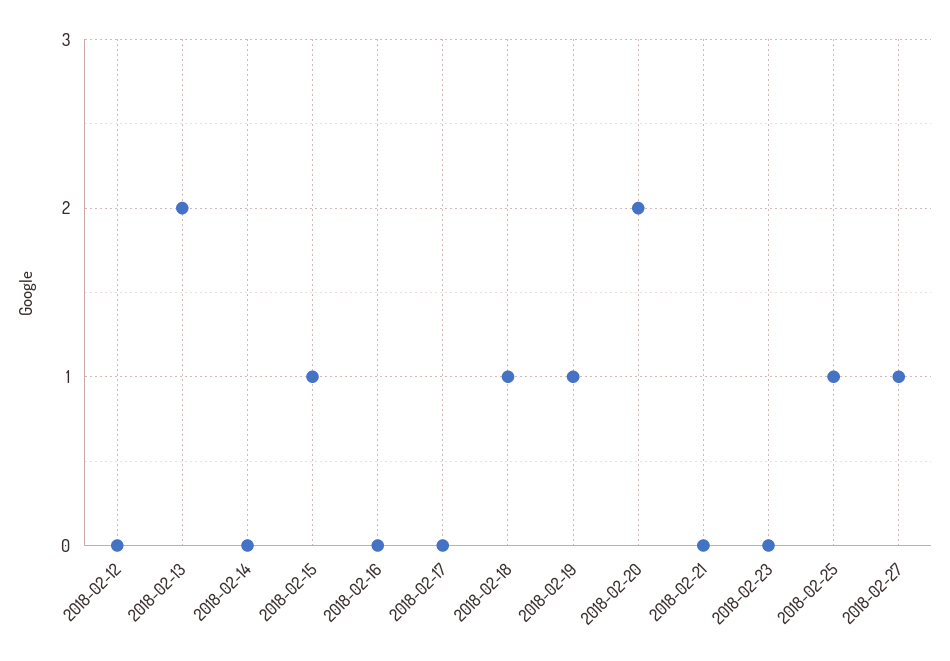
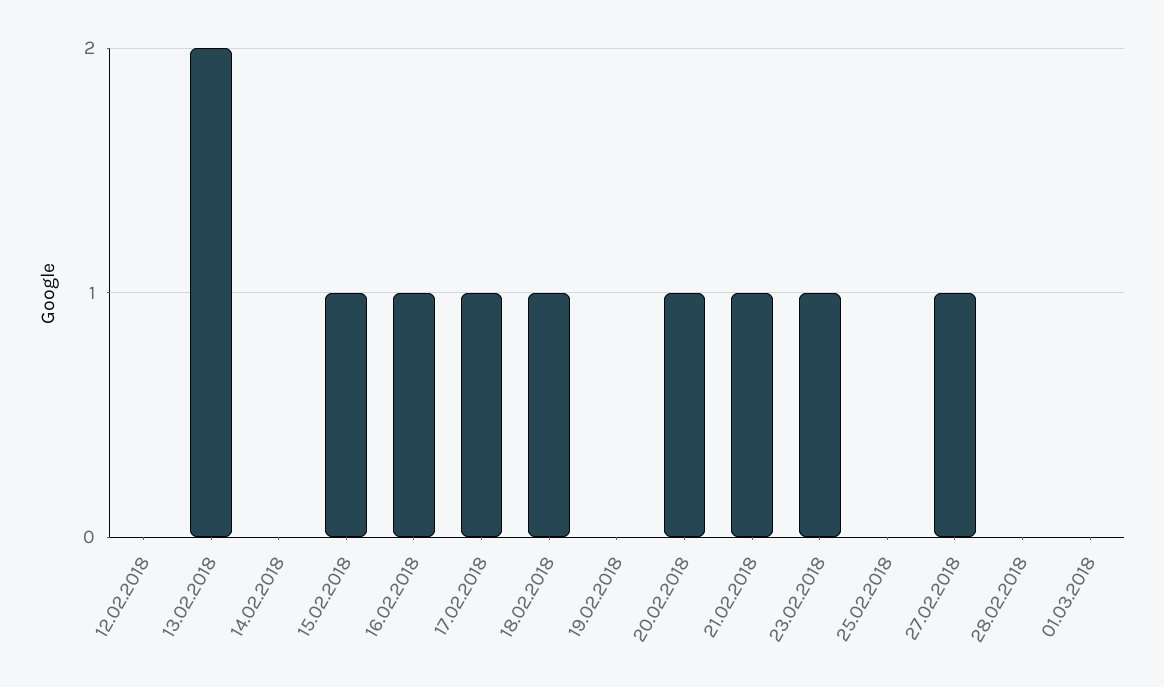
2018-02-16: 0 -> 1
2018-02-17: 0 -> 1
2018-02-19: 1 -> 0
2018-02-20: 2 -> 1
2018-02-21: 0 -> 1
2018-02-23: 0 -> 1
2018-02-25: 1 -> 0
28.02.2018: none -> 0
01.03.2018: none -> 0

